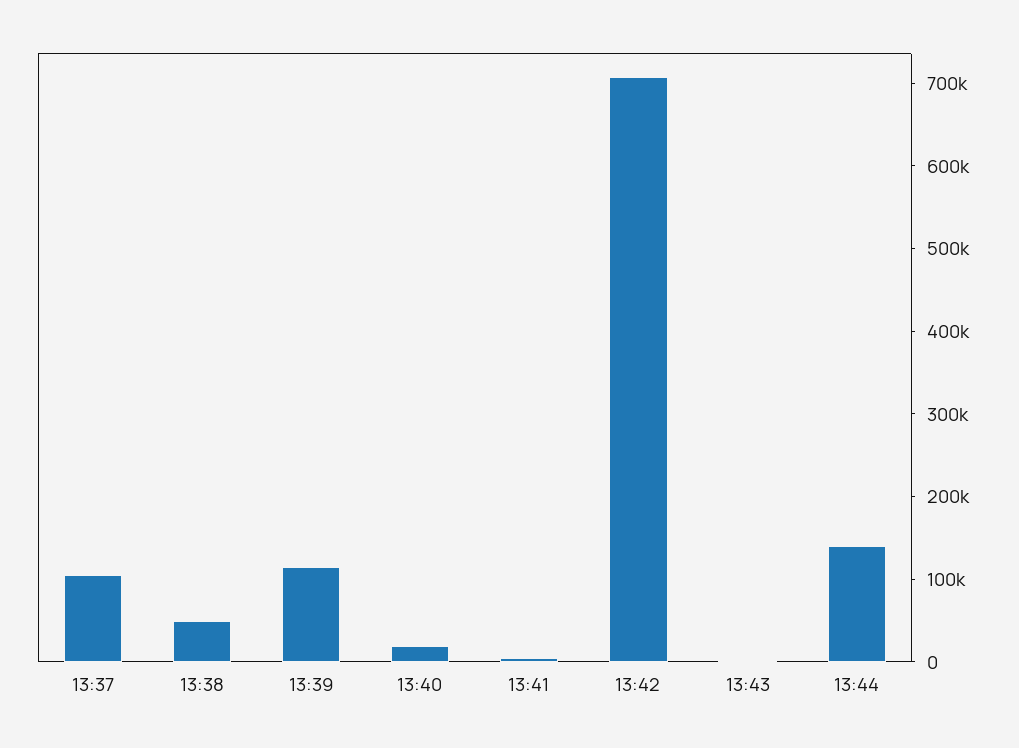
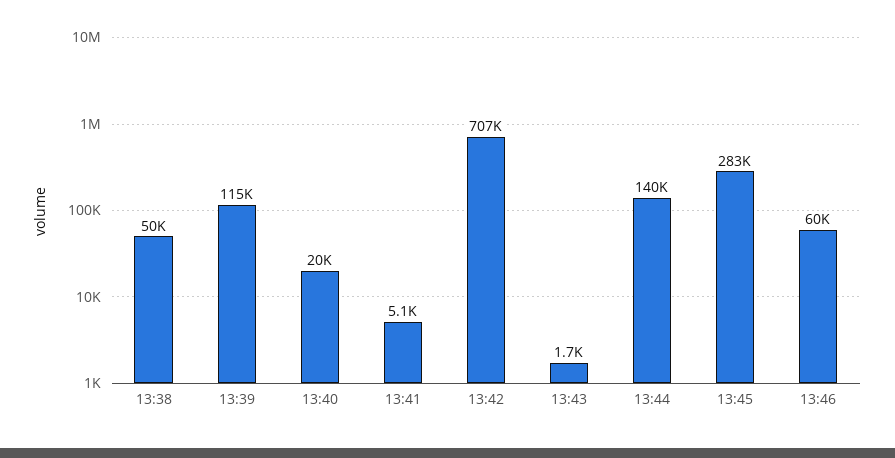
13:37: 100000 -> none
13:45: none -> 283000
13:46: none -> 60000

